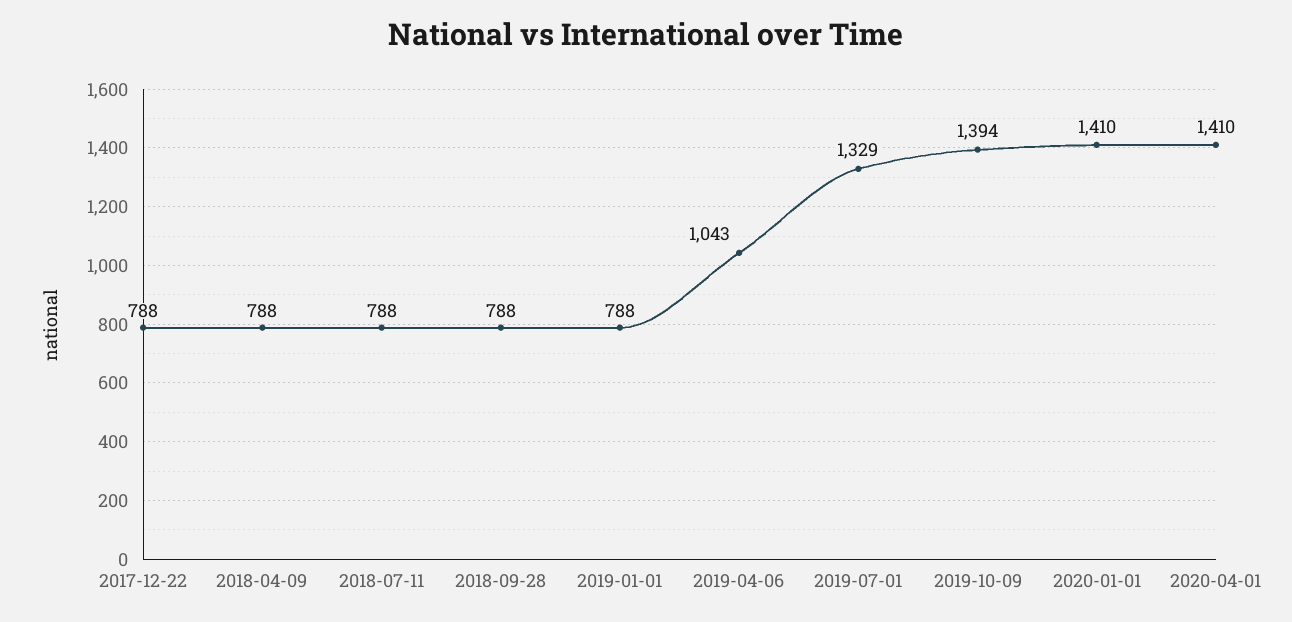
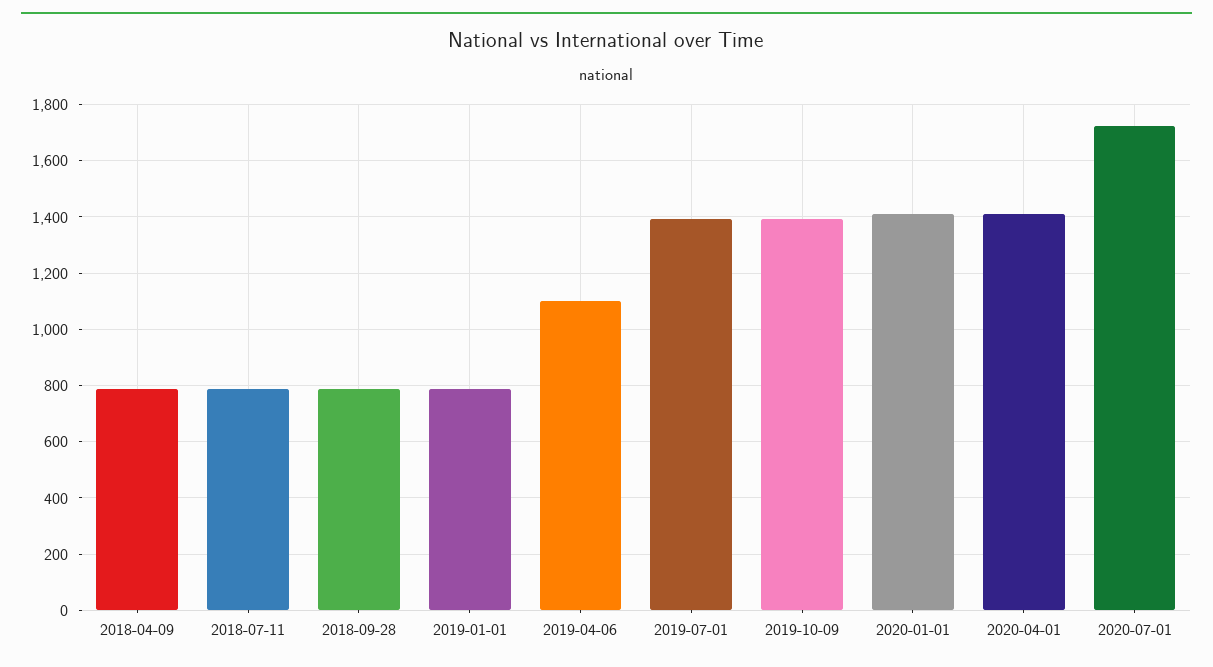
2017-12-22: 788 -> none
2019-04-06: 1043 -> 1100
2019-07-01: 1329 -> 1400
2020-07-01: none -> 1725

